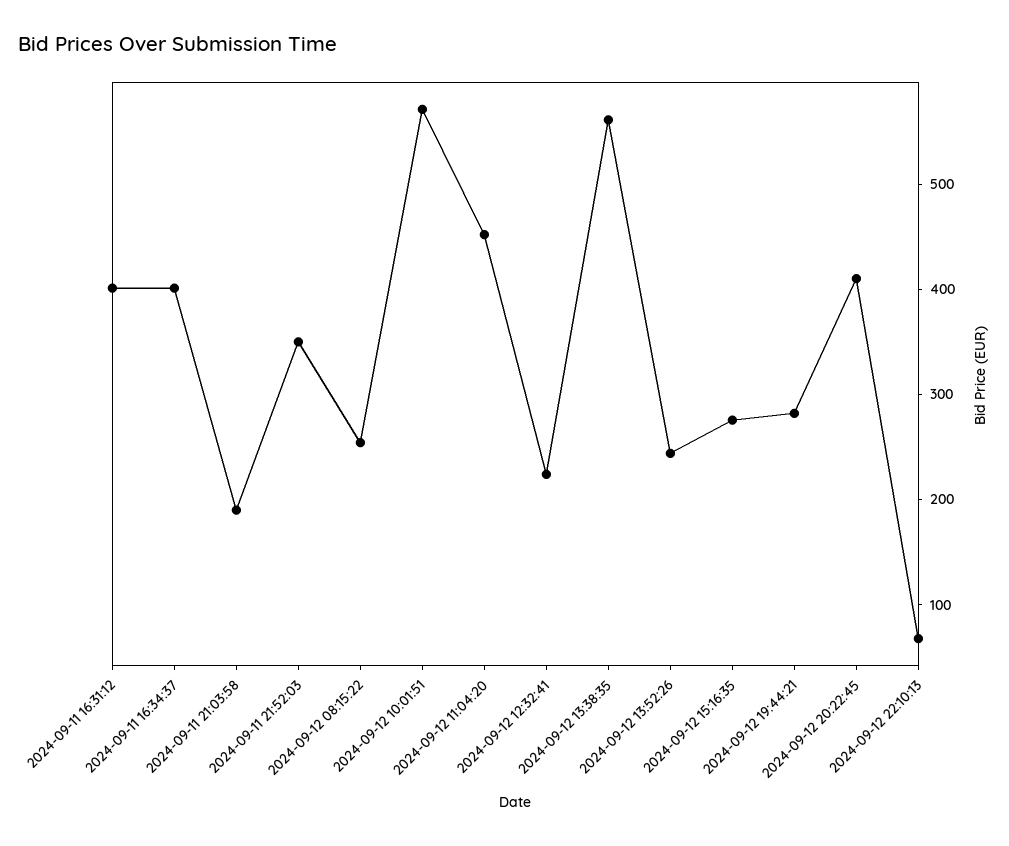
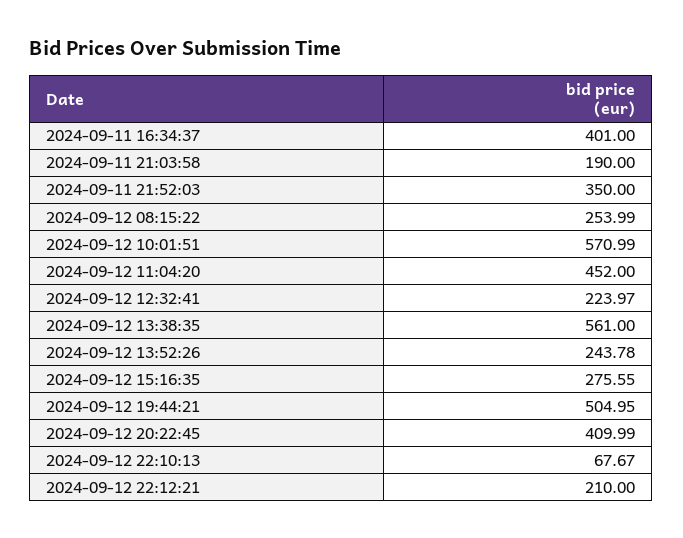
2024-09-11 16:31:12: 400 -> none
2024-09-12 19:44:21: 280 -> 504.95
2024-09-12 22:12:21: none -> 210

